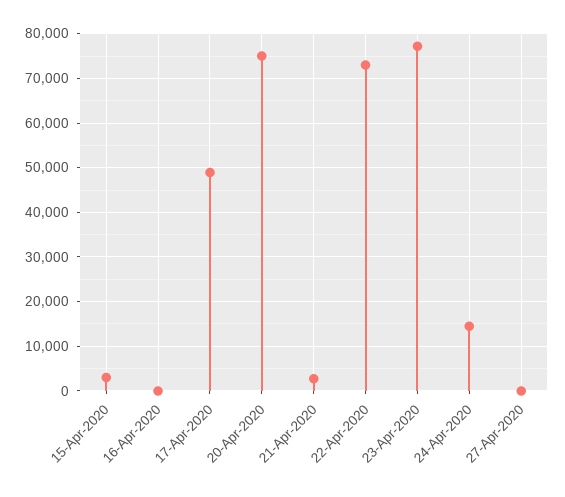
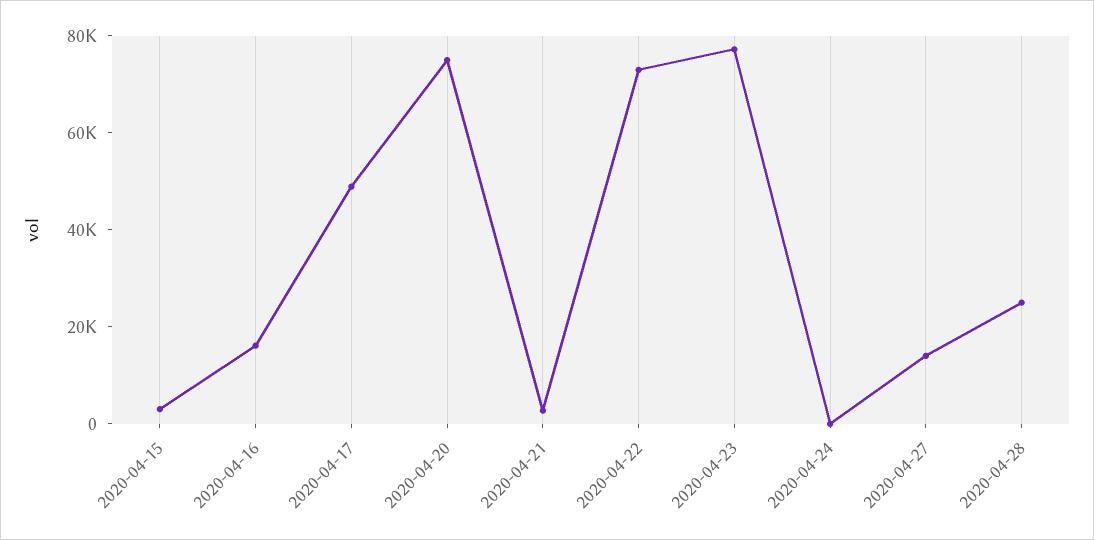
16-Apr-2020: 0 -> 15000
24-Apr-2020: 14000 -> 0
27-Apr-2020: 0 -> 15000
2020-04-28: none -> 25000

